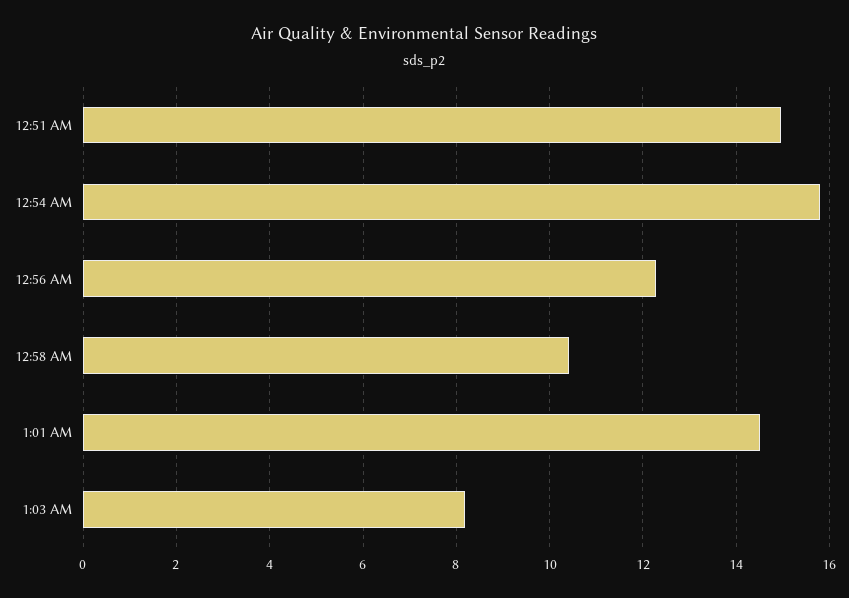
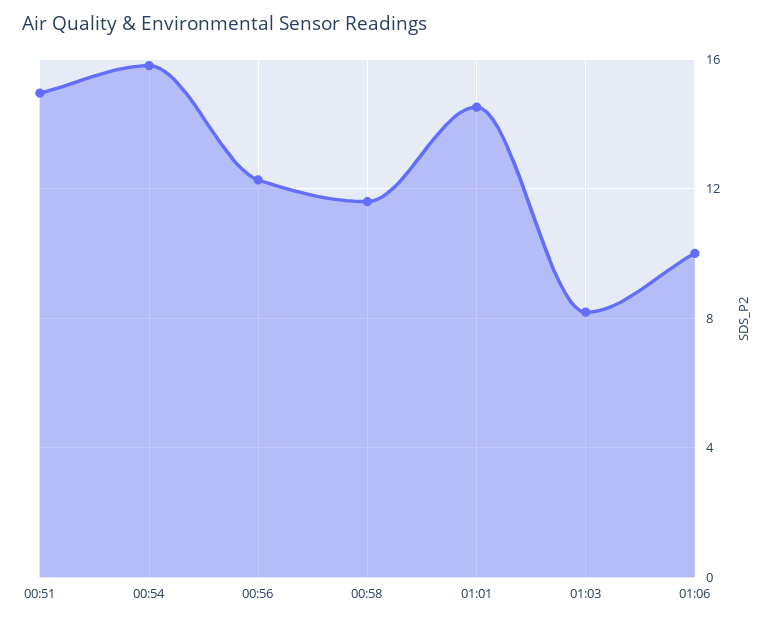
12:58 AM: 10.4 -> 11.5
01:06: none -> 10

